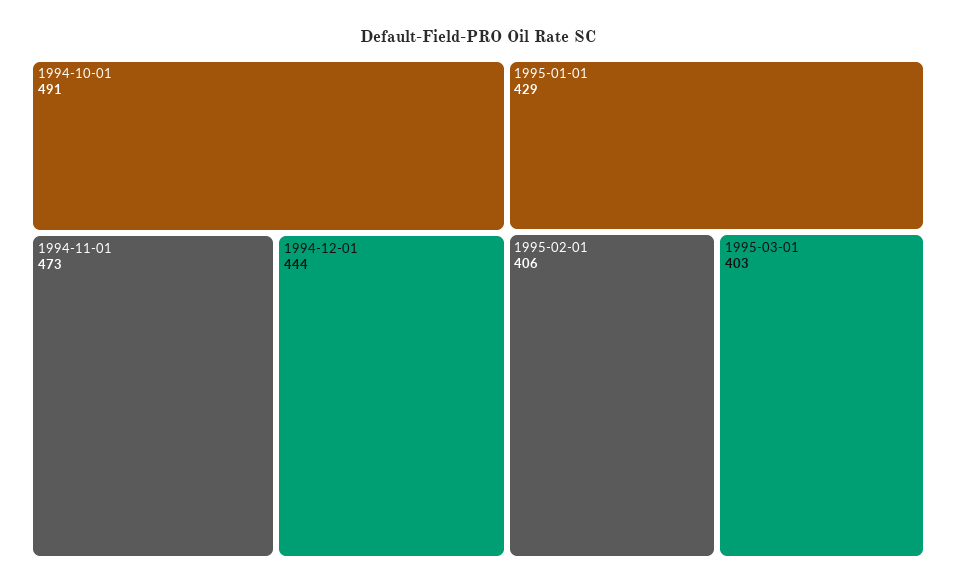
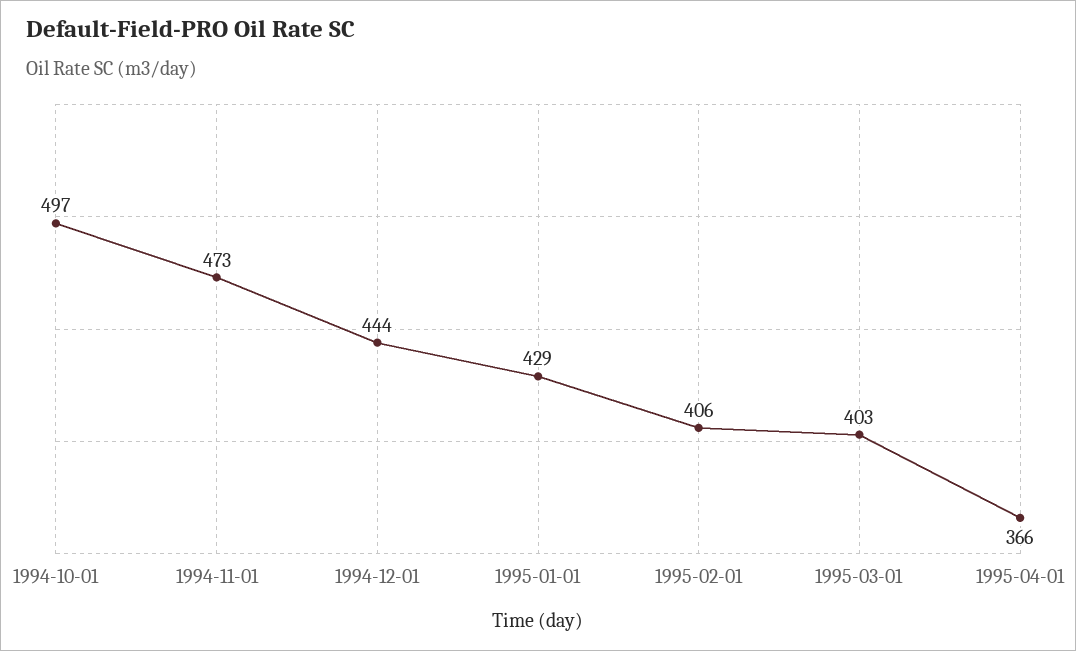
1994-10-01: 491 -> 497
1995-04-01: none -> 366

